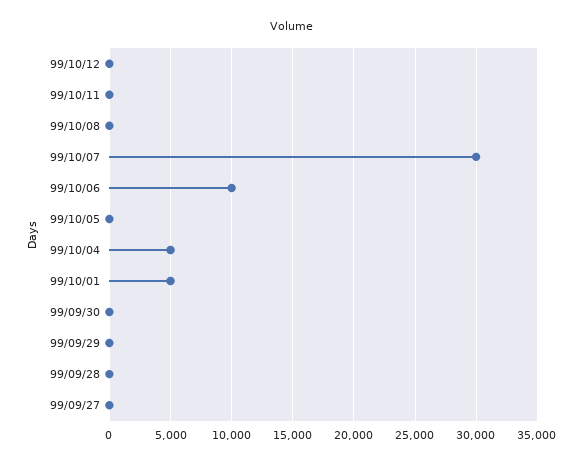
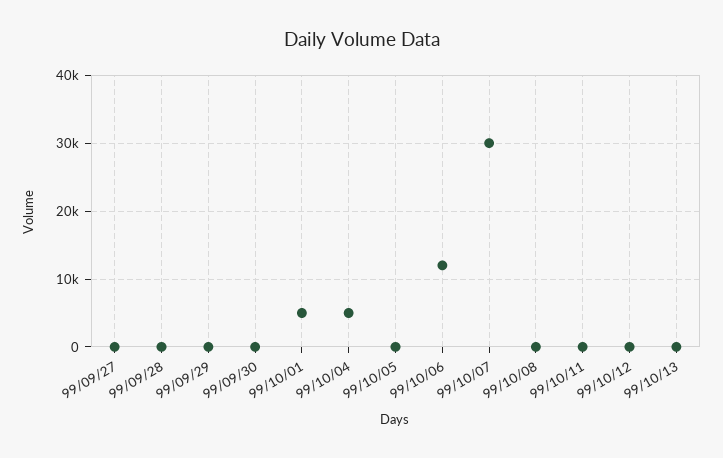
99/10/06: 10000 -> 12000
99/10/13: none -> 0

